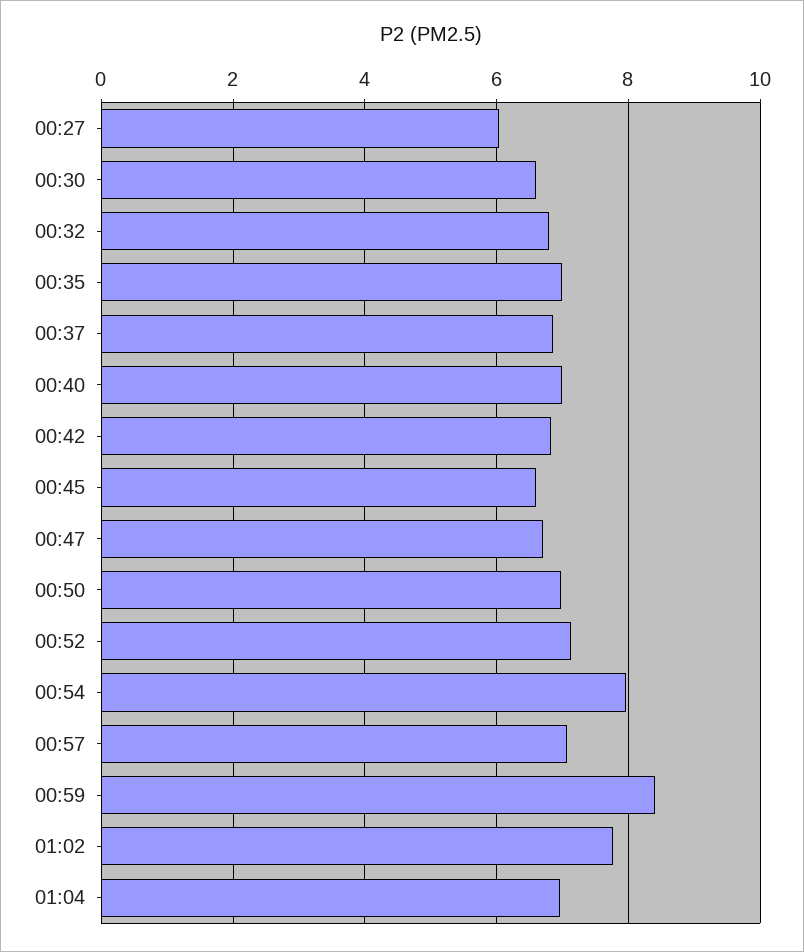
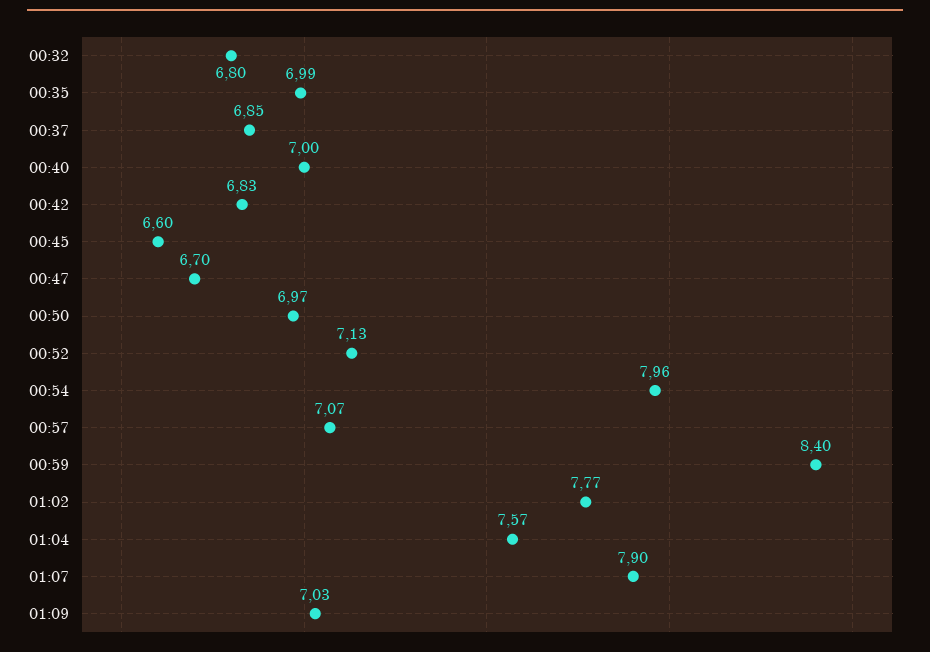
00:27: 6 -> none
00:30: 6.6 -> none
01:04: 7 -> 7.57
01:07: none -> 7.9
01:09: none -> 7.03

